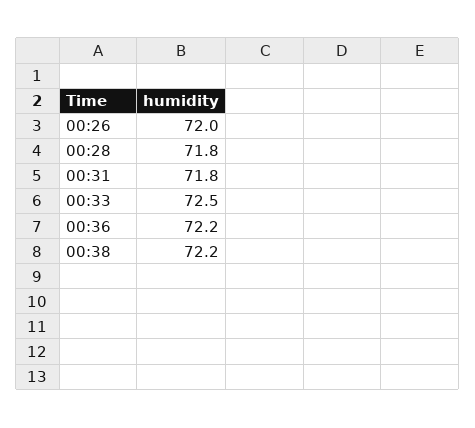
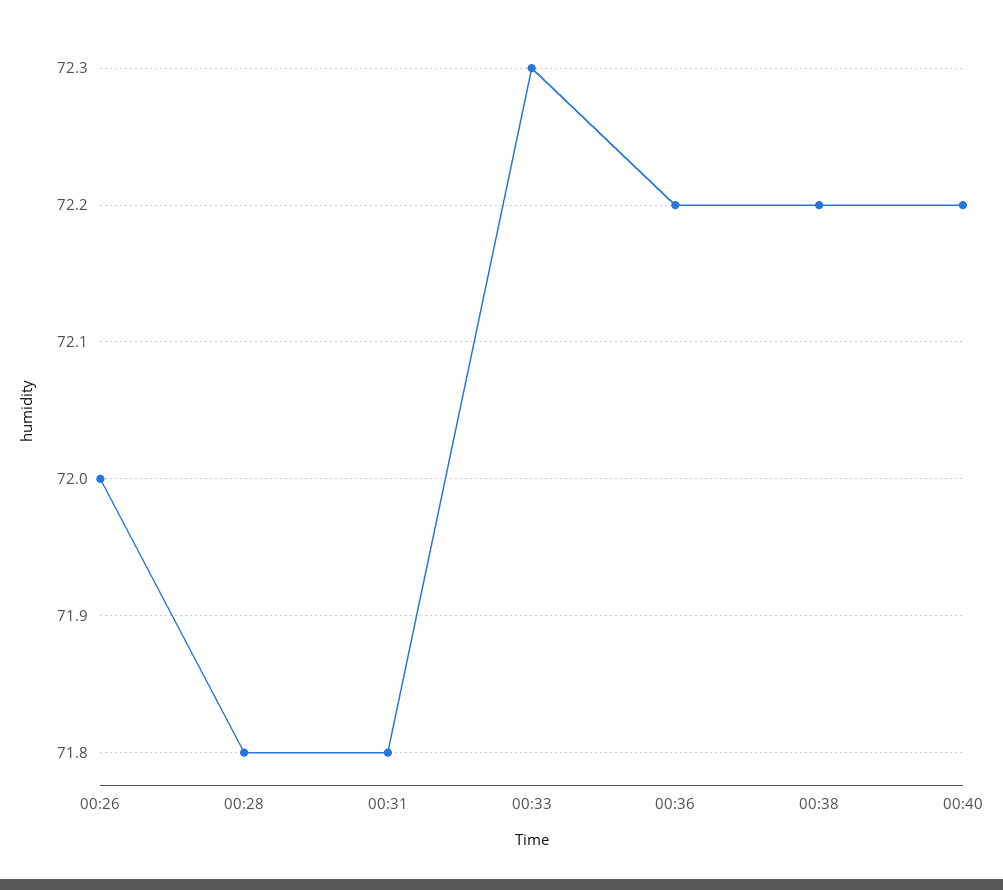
00:33: 72.5 -> 72.3
00:40: none -> 72.2

